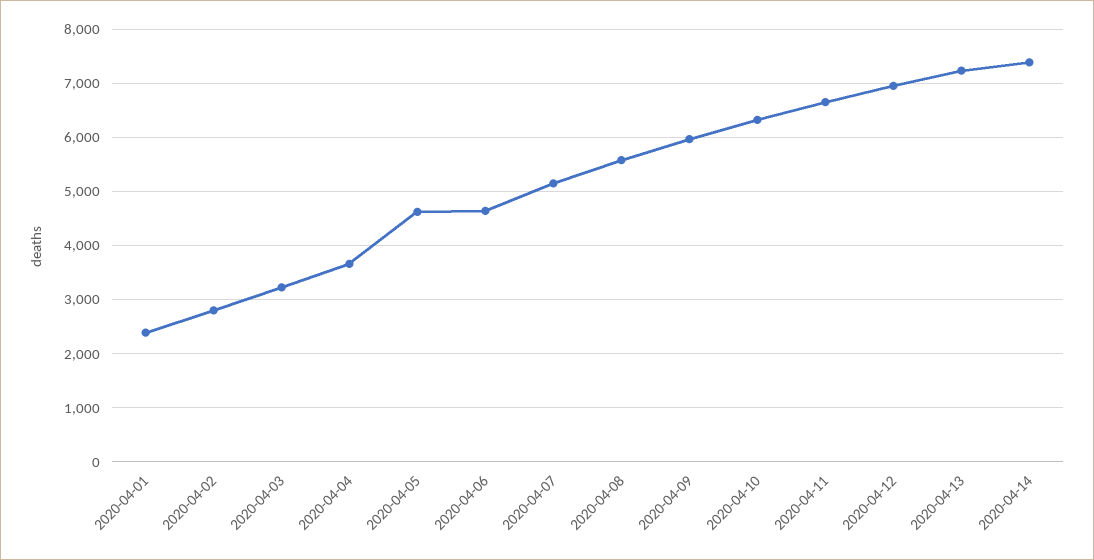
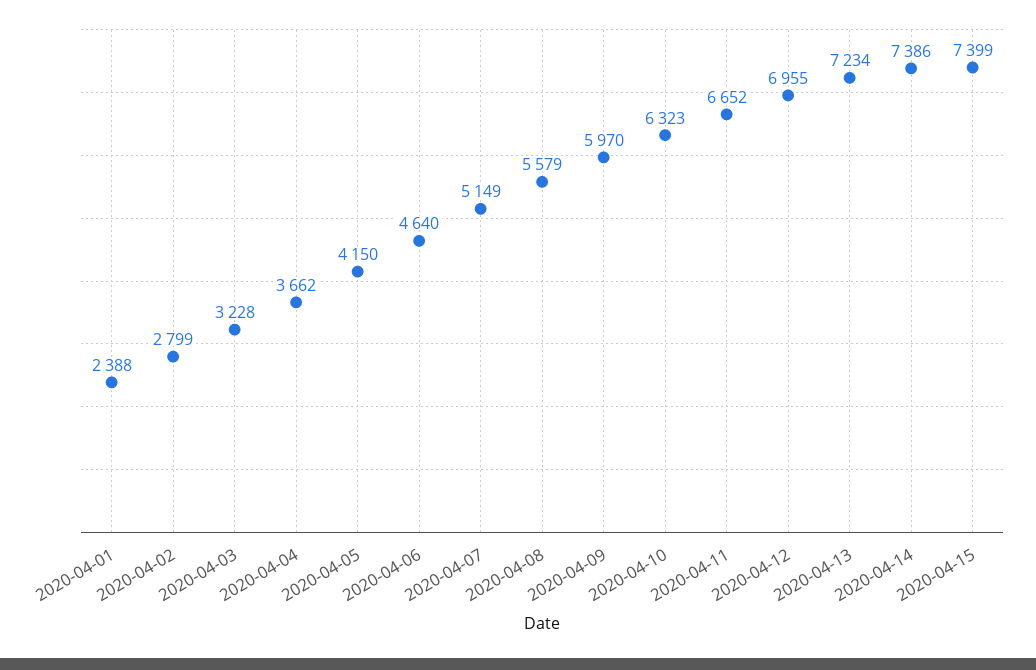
2020-04-05: 4600 -> 4150
2020-04-15: none -> 7399

